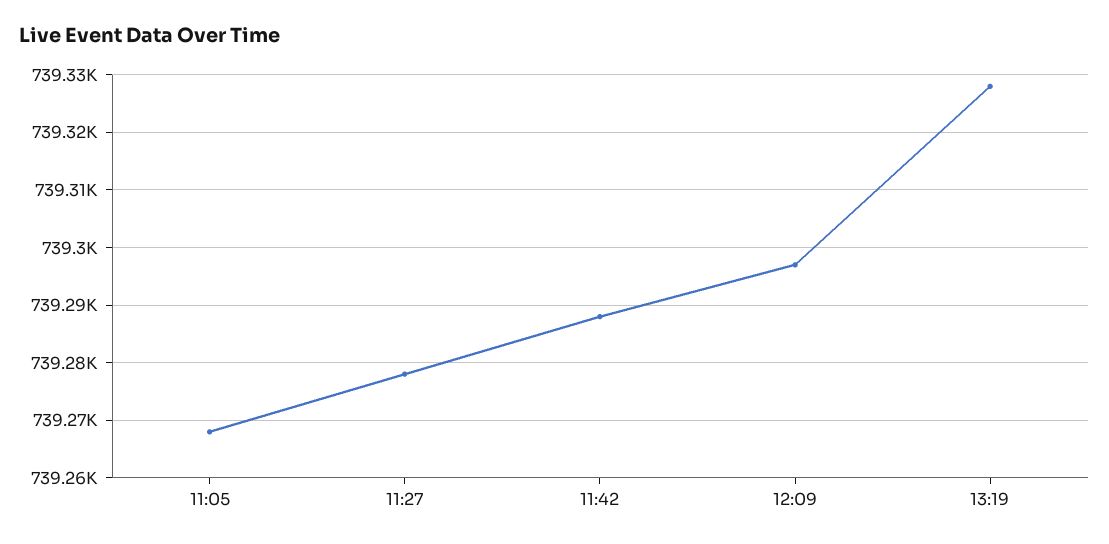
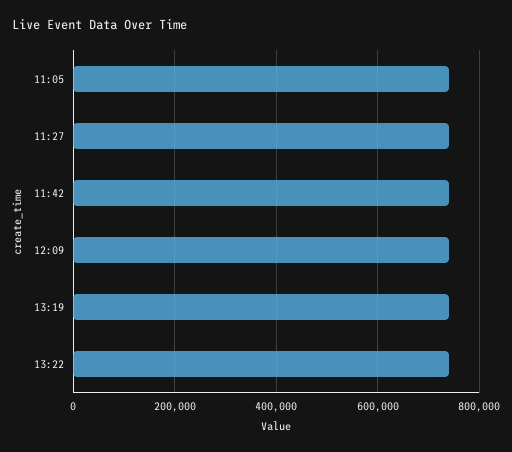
13:22: none -> 740000

